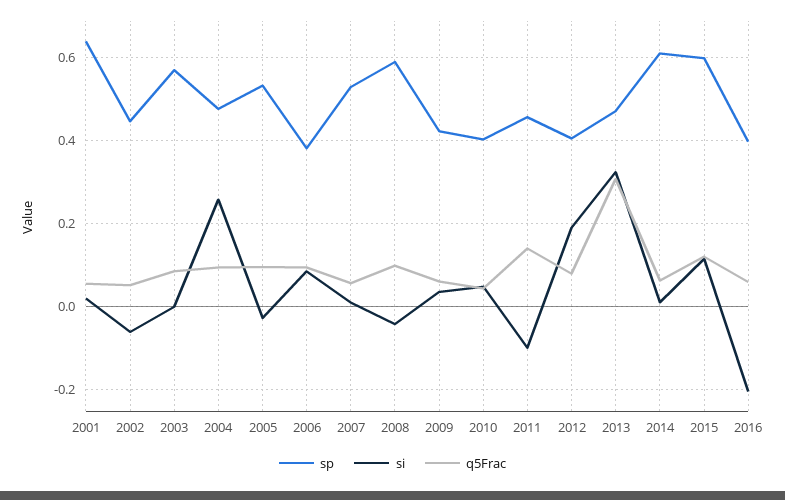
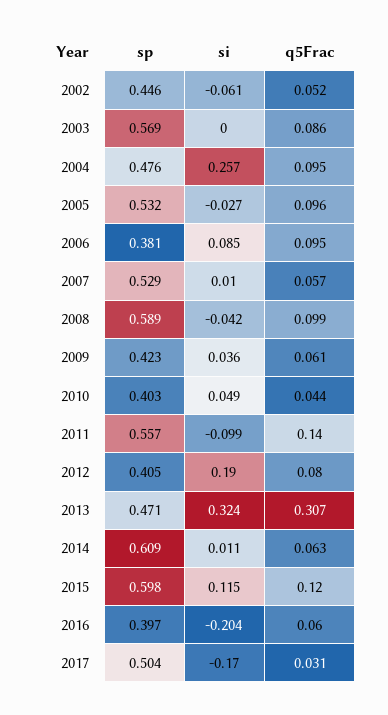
sp, 2001: 0.64 -> none
si, 2001: 0.02 -> none
q5Frac, 2001: 0.06 -> none
sp, 2011: 0.46 -> 0.557
sp, 2017: none -> 0.504
si, 2017: none -> -0.17
q5Frac, 2017: none -> 0.031

